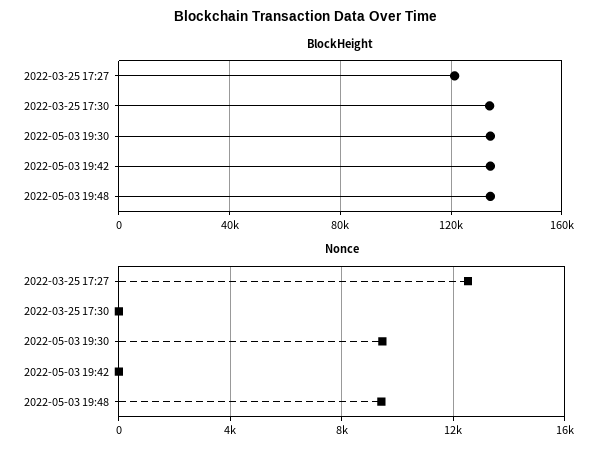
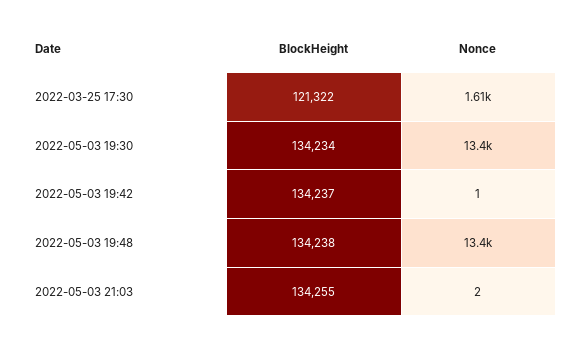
BlockHeight, 2022-03-25 17:27: 120000 -> none
BlockHeight, 2022-03-25 17:30: 135000 -> 121322
Nonce, 2022-03-25 17:27: 12500 -> none
Nonce, 2022-03-25 17:30: 0 -> 1610
Nonce, 2022-05-03 19:30: 9500 -> 13400
Nonce, 2022-05-03 19:48: 9500 -> 13400
BlockHeight, 2022-05-03 21:03: none -> 134255
Nonce, 2022-05-03 21:03: none -> 2

